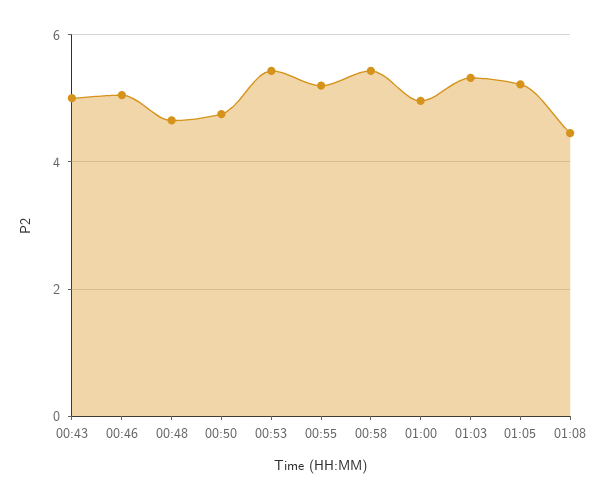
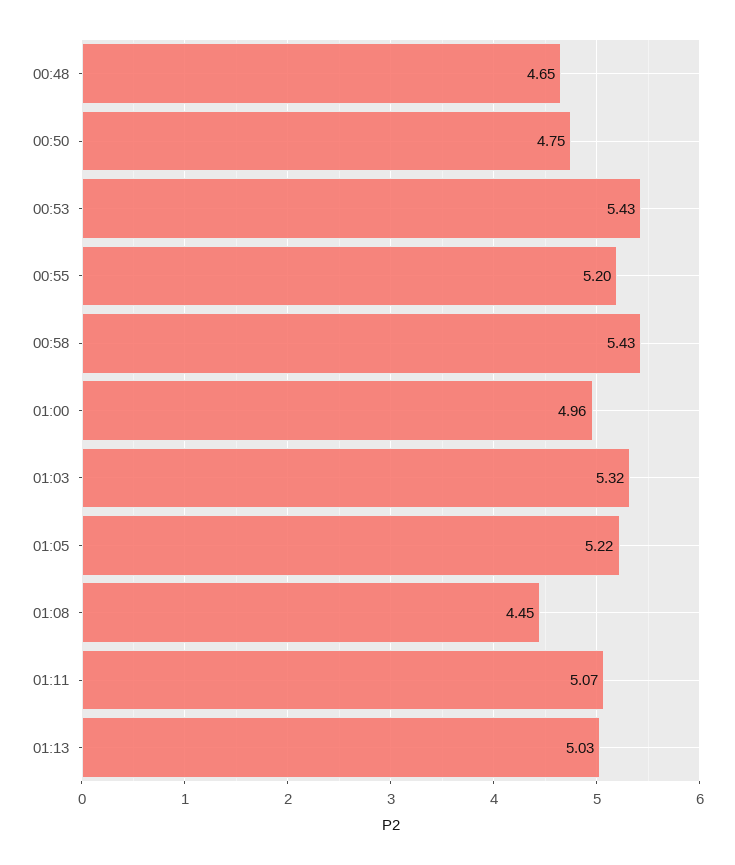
00:43: 5 -> none
00:46: 5 -> none
01:11: none -> 5.07
01:13: none -> 5.03

